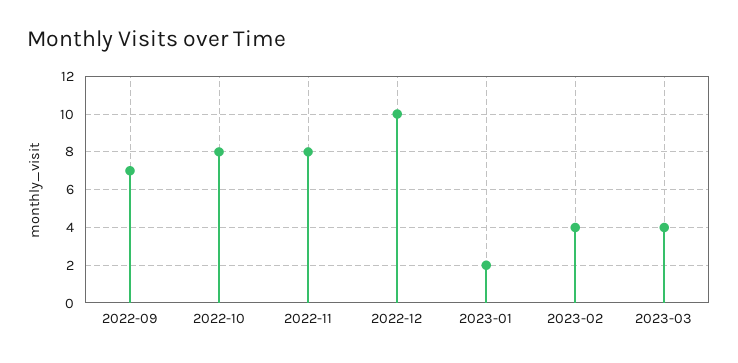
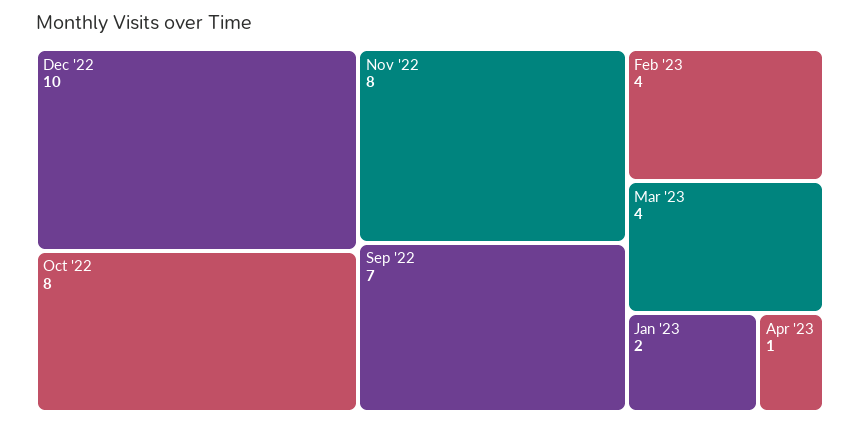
Apr '23: none -> 1

